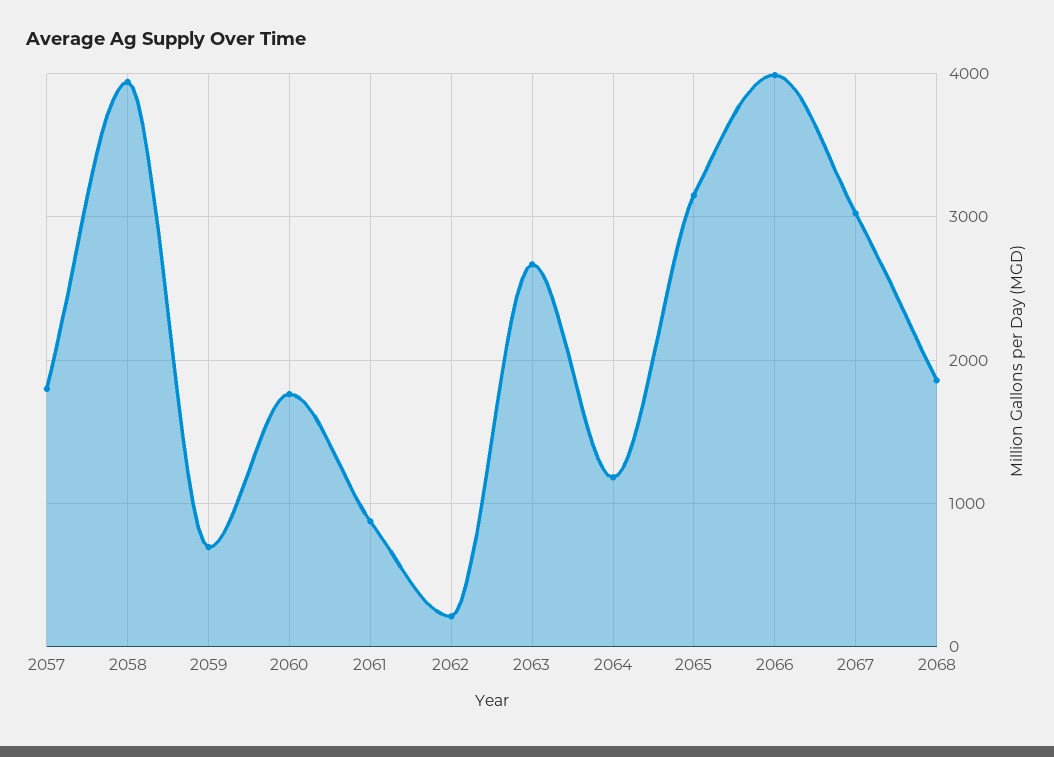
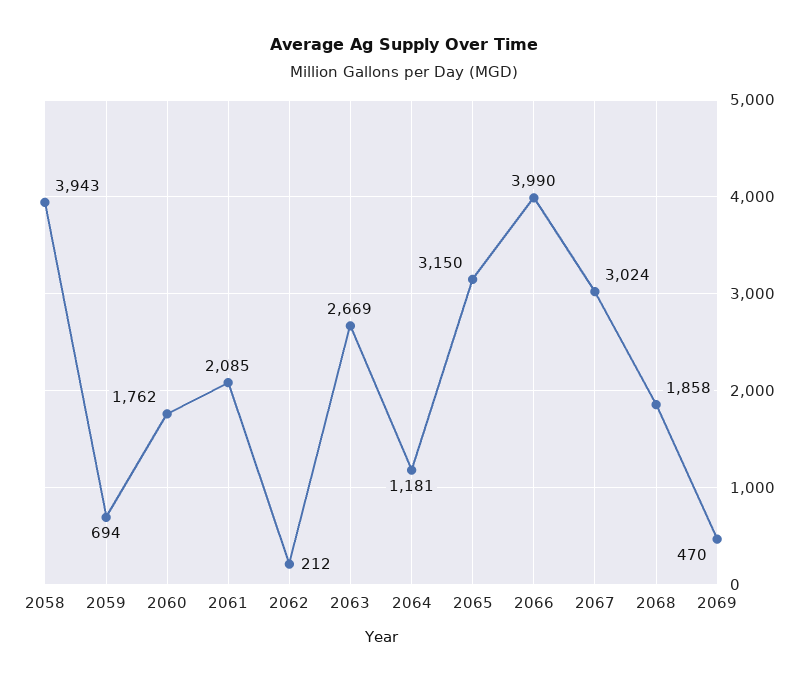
2057: 1800 -> none
2061: 900 -> 2085
2069: none -> 470

